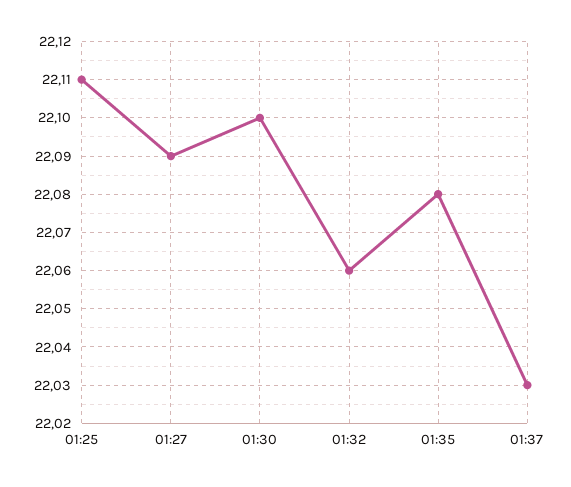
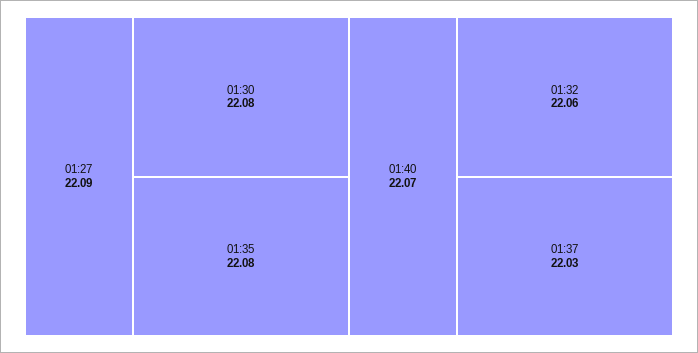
01:25: 22.11 -> none
01:30: 22.1 -> 22.08
01:40: none -> 22.07

